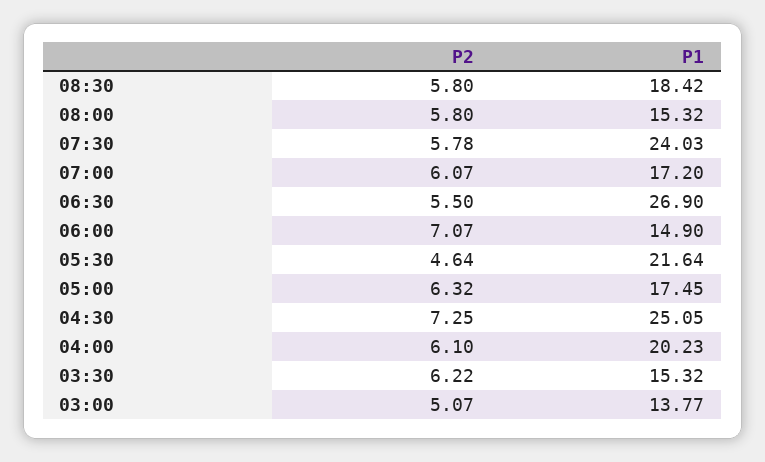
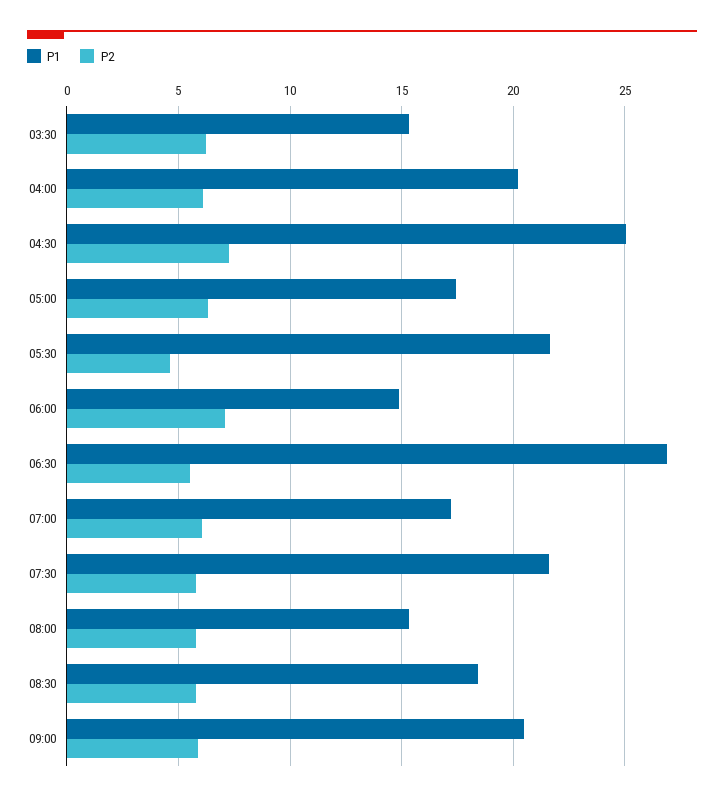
P1, 07:30: 24.03 -> 21.5
P2, 03:00: 5.07 -> none
P1, 03:00: 13.77 -> none
P1, 09:00: none -> 20.5
P2, 09:00: none -> 6

